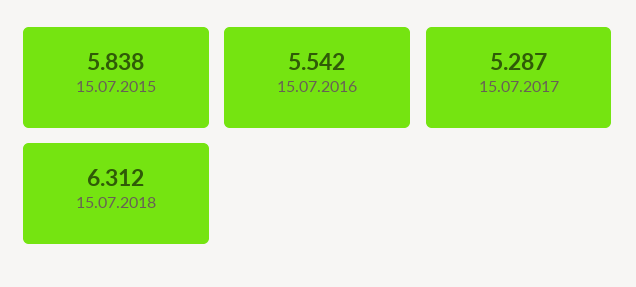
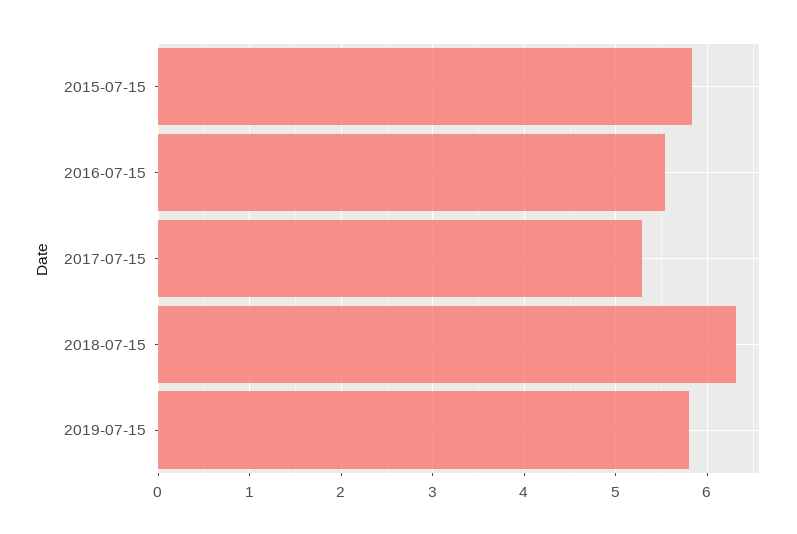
2019-07-15: none -> 5.8

